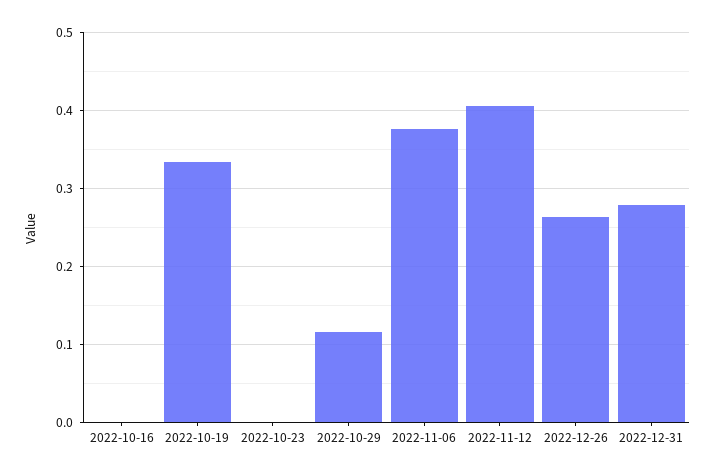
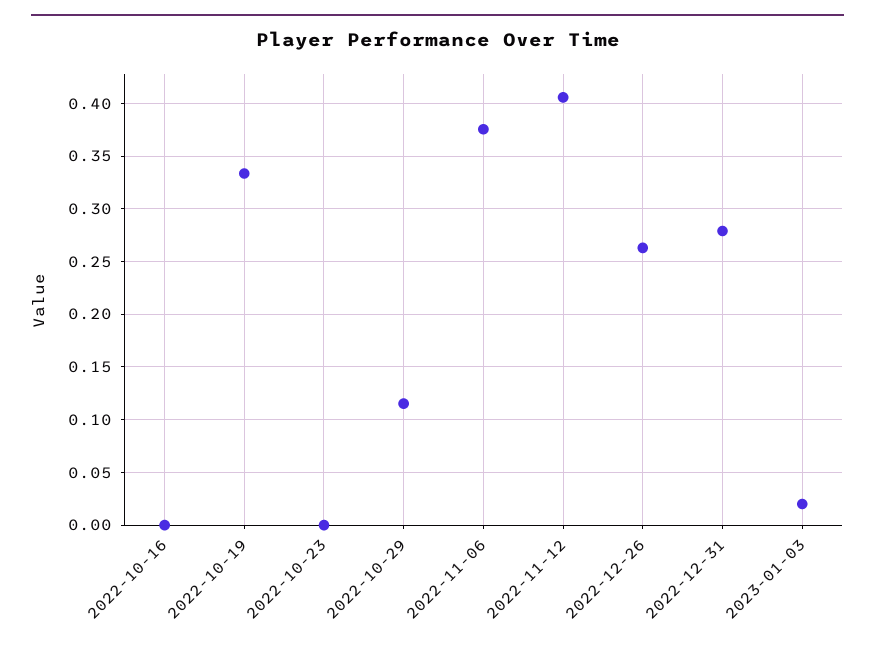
2023-01-03: none -> 0.02

